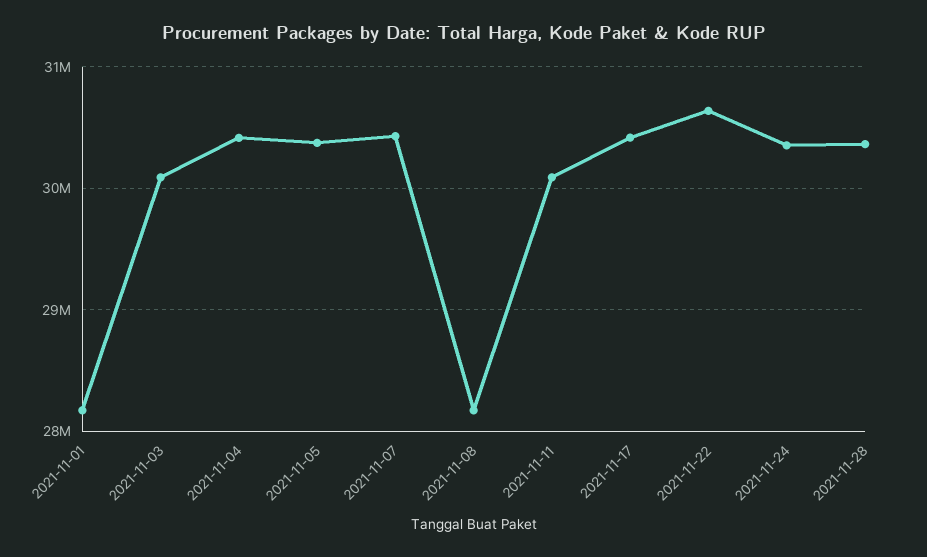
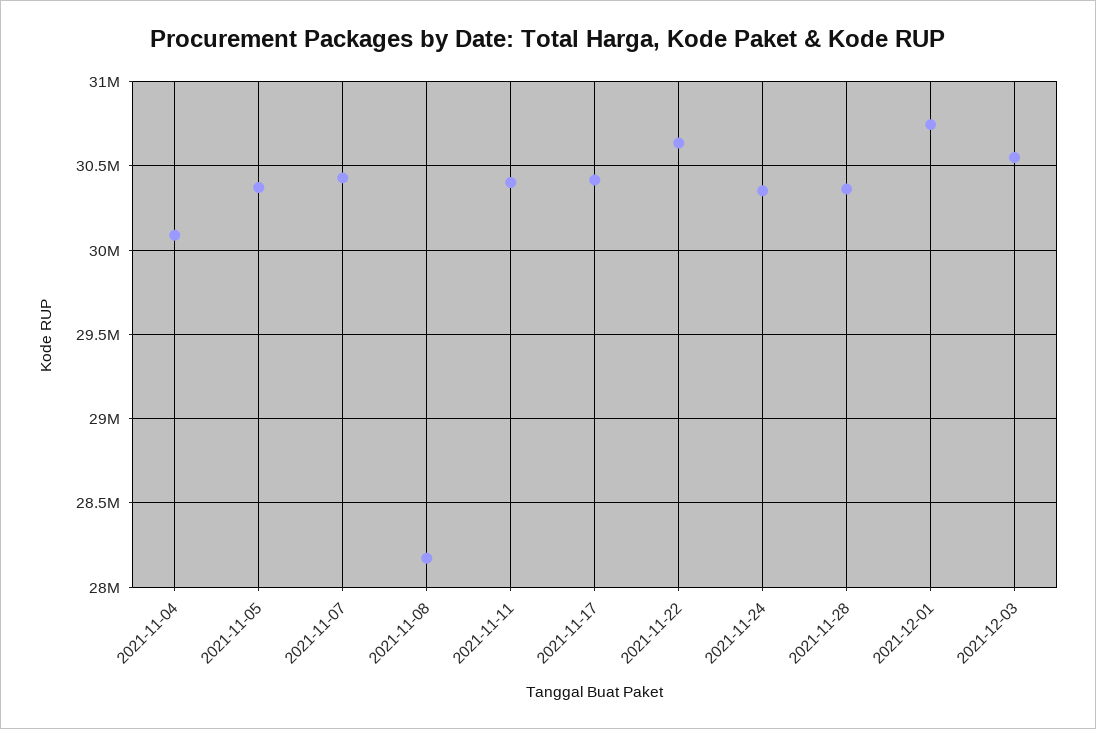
2021-11-01: 28200000 -> none
2021-11-03: 30100000 -> none
2021-11-04: 30400000 -> 30100000
2021-11-11: 30100000 -> 30400000
2021-12-01: none -> 30750000
2021-12-03: none -> 30550000

